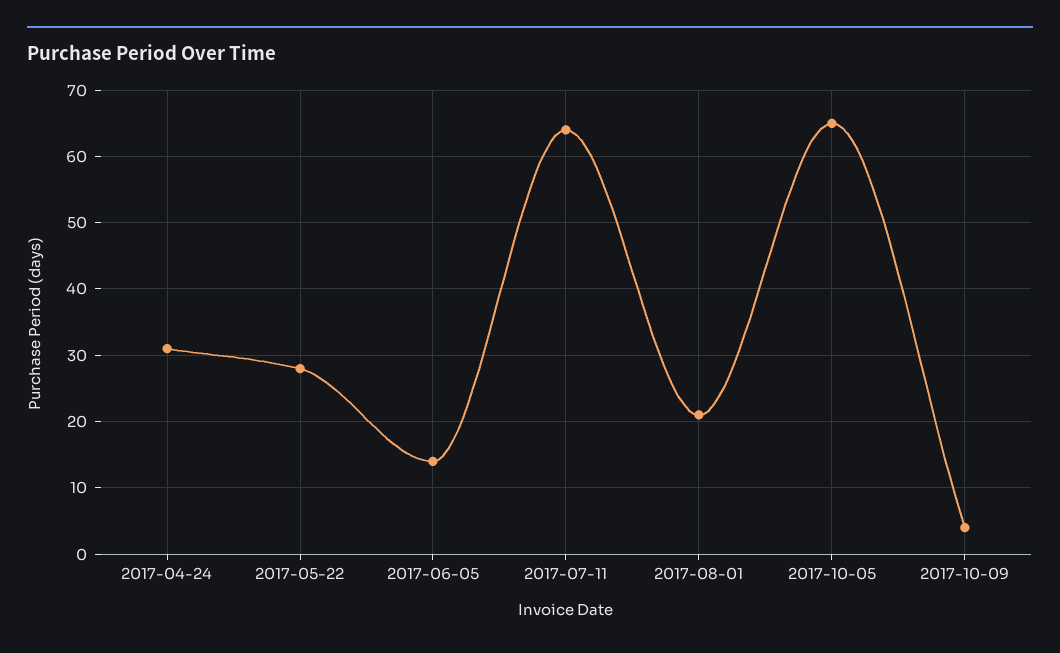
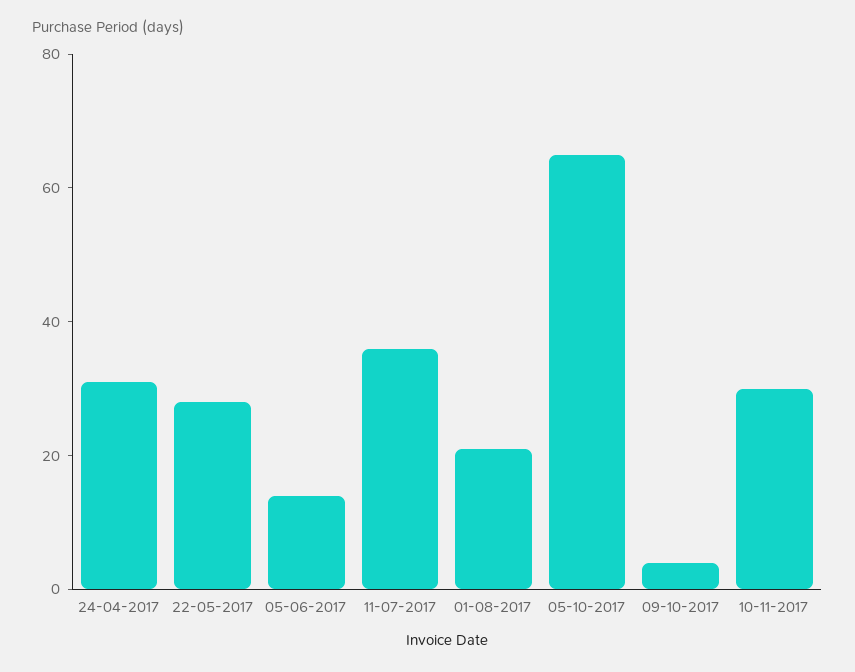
2017-07-11: 64 -> 35
10-11-2017: none -> 30

